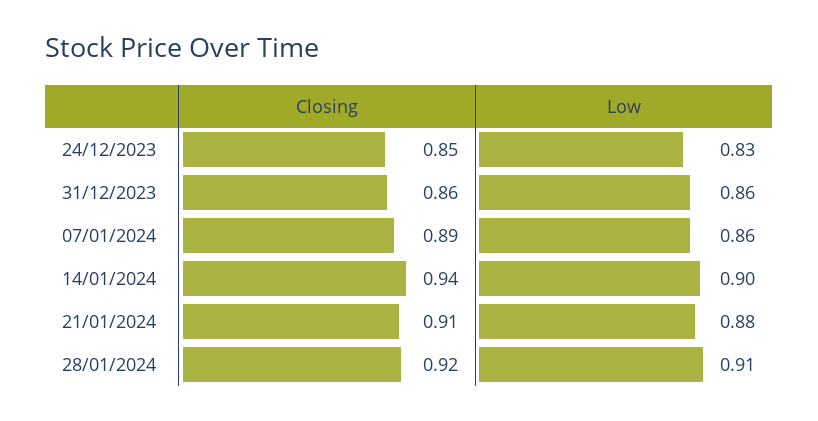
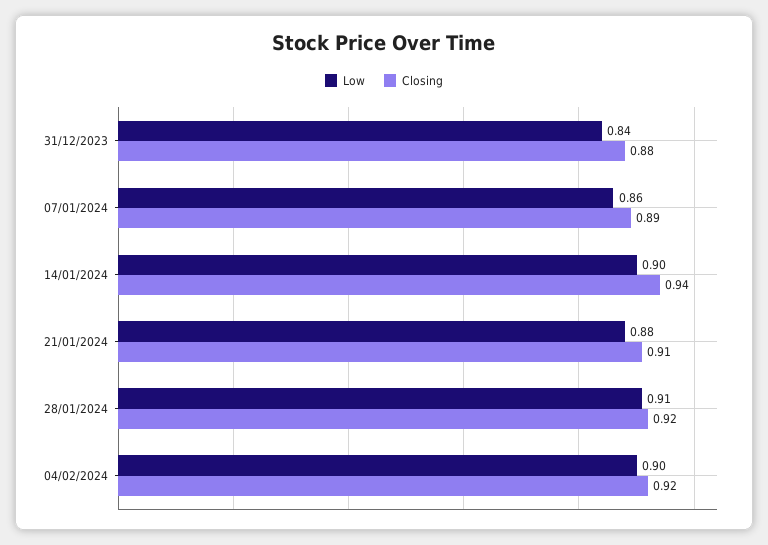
Closing, 24/12/2023: 0.85 -> none
Low, 24/12/2023: 0.83 -> none
Closing, 31/12/2023: 0.86 -> 0.88
Low, 31/12/2023: 0.86 -> 0.84
Low, 04/02/2024: none -> 0.9
Closing, 04/02/2024: none -> 0.92

